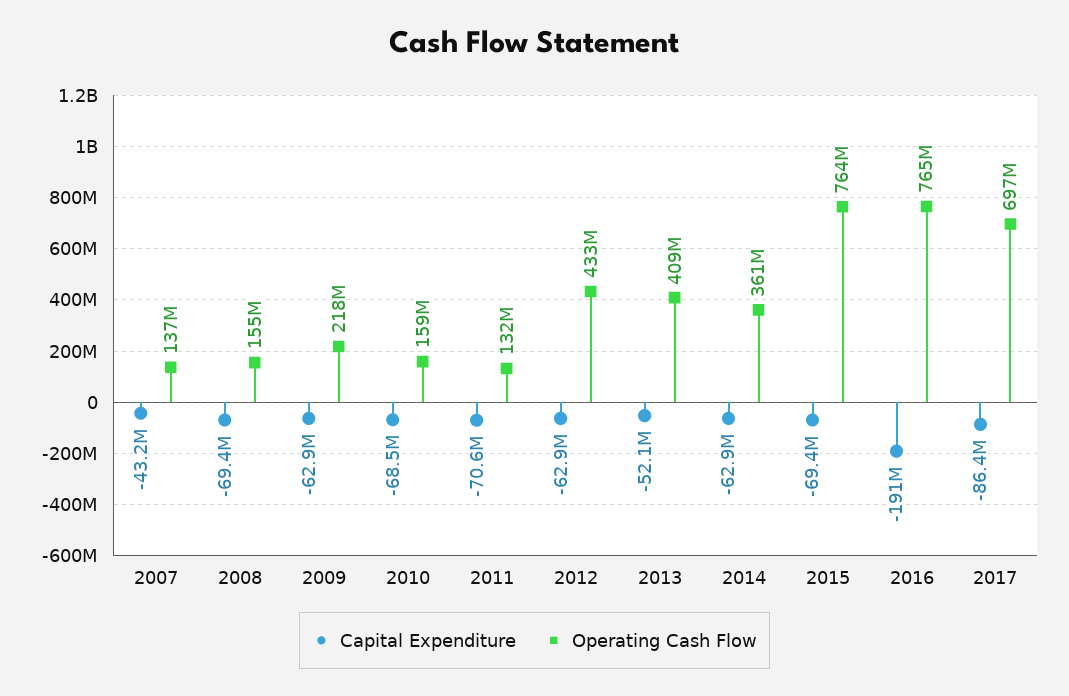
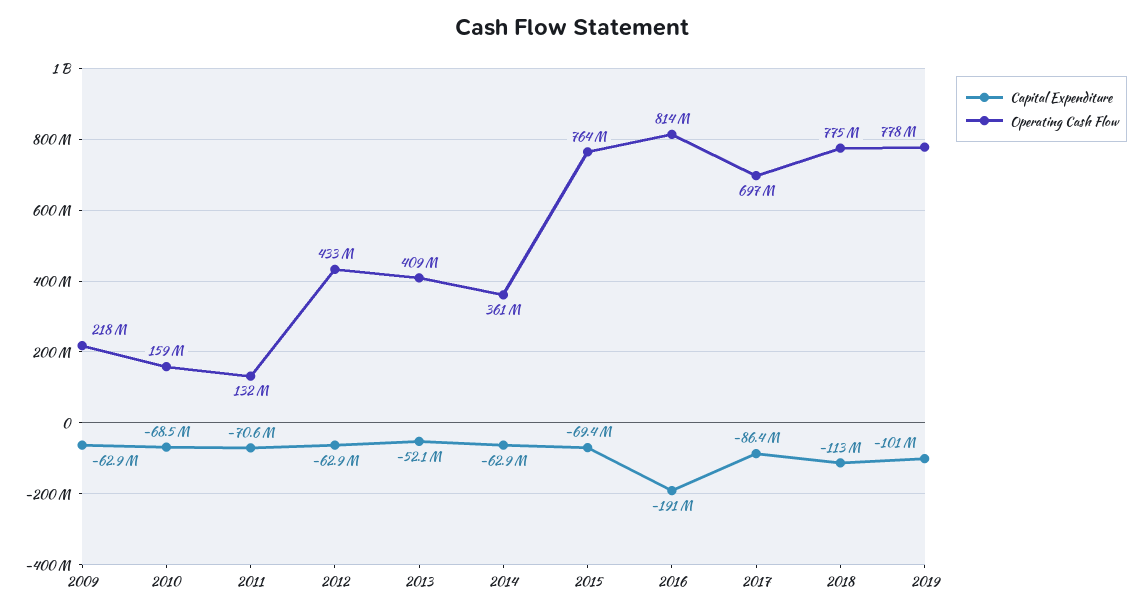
Capital Expenditure, 2007: -43200000 -> none
Operating Cash Flow, 2007: 137000000 -> none
Capital Expenditure, 2008: -69400000 -> none
Operating Cash Flow, 2008: 155000000 -> none
Operating Cash Flow, 2016: 765000000 -> 814000000
Capital Expenditure, 2018: none -> -113000000
Operating Cash Flow, 2018: none -> 775000000
Capital Expenditure, 2019: none -> -101000000
Operating Cash Flow, 2019: none -> 778000000

